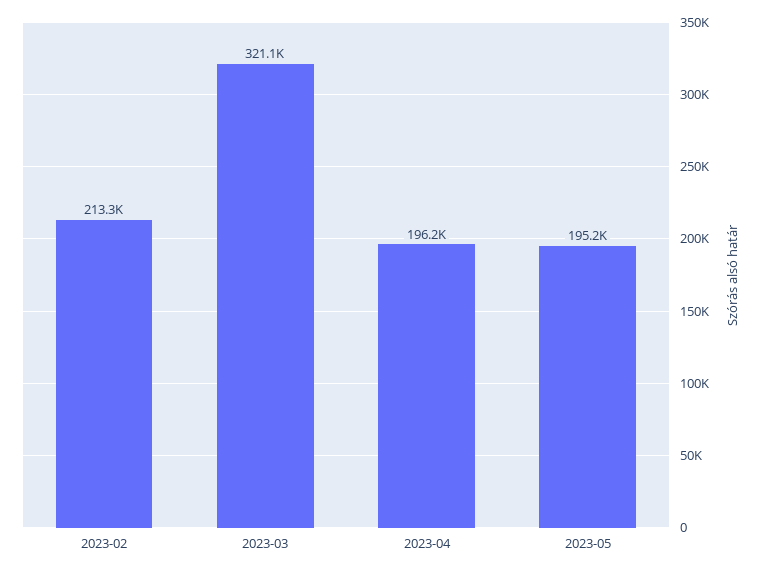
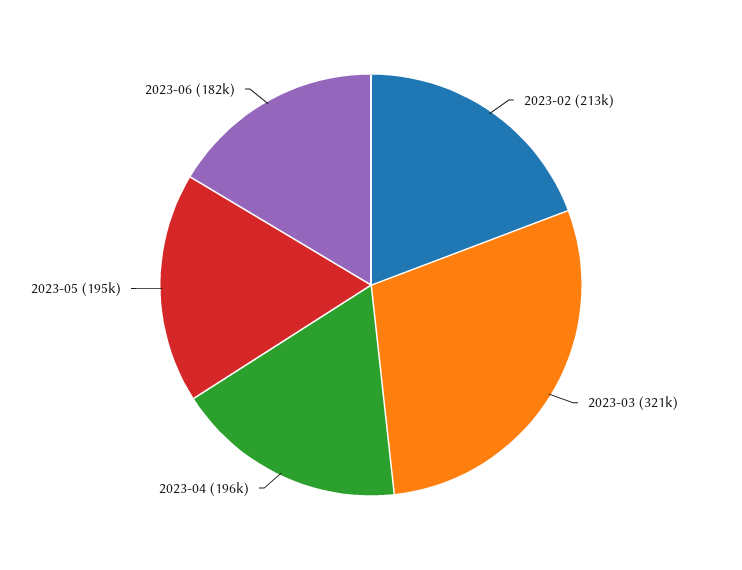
2023-06: none -> 182000

